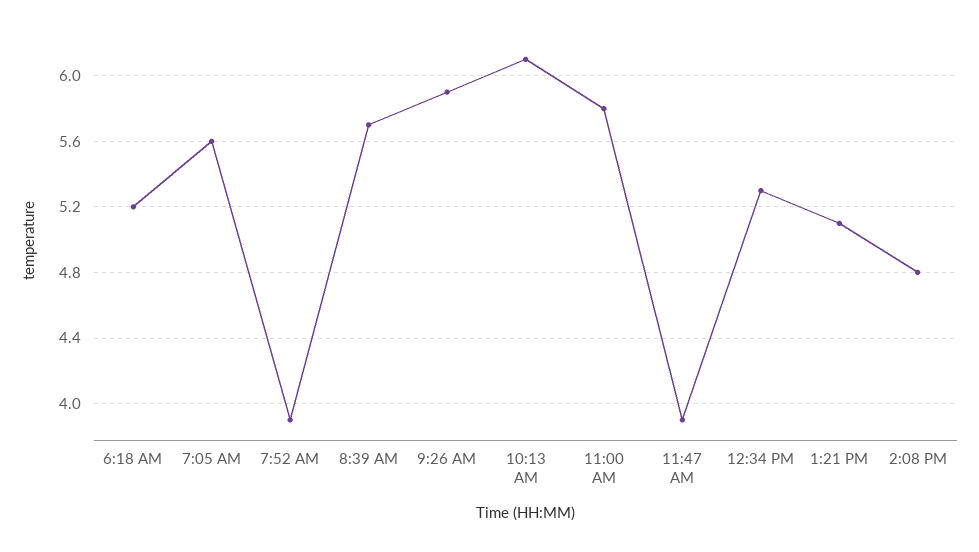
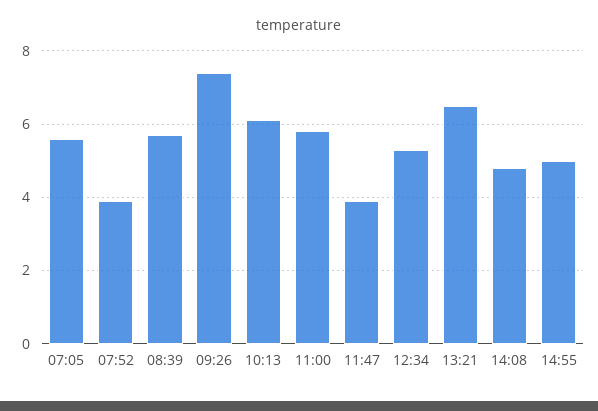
6:18 AM: 5.2 -> none
9:26 AM: 5.9 -> 7.5
1:21 PM: 5.1 -> 6.5
14:55: none -> 5

